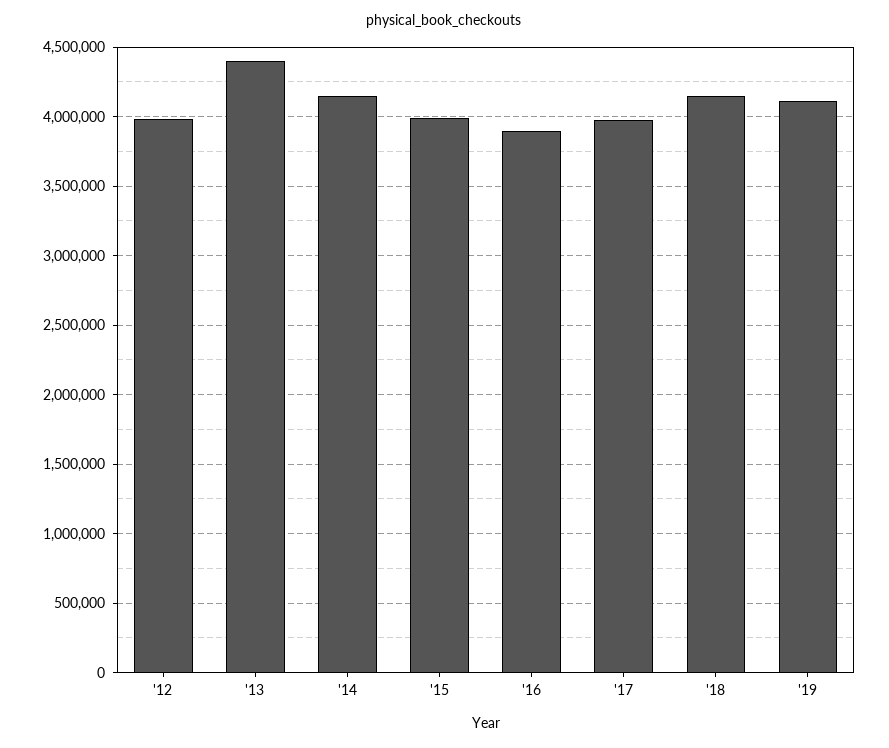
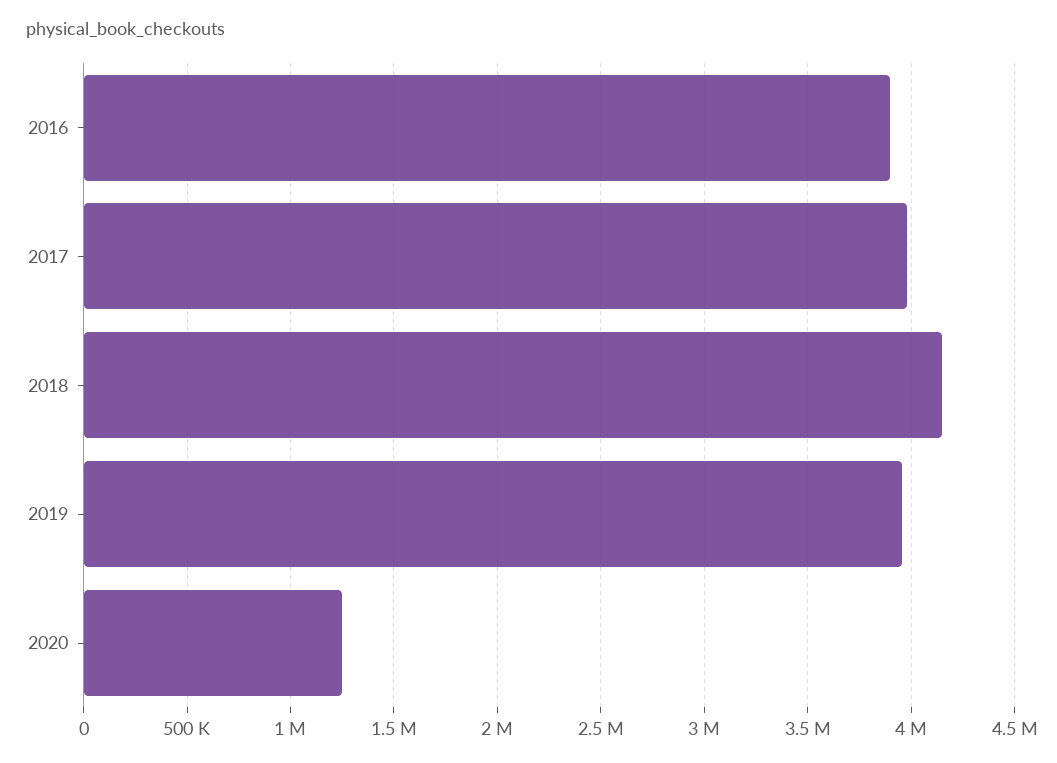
'12: 4000000 -> none
'13: 4400000 -> none
'14: 4150000 -> none
'15: 4000000 -> none
'19: 4100000 -> 3950000
2020: none -> 1250000

